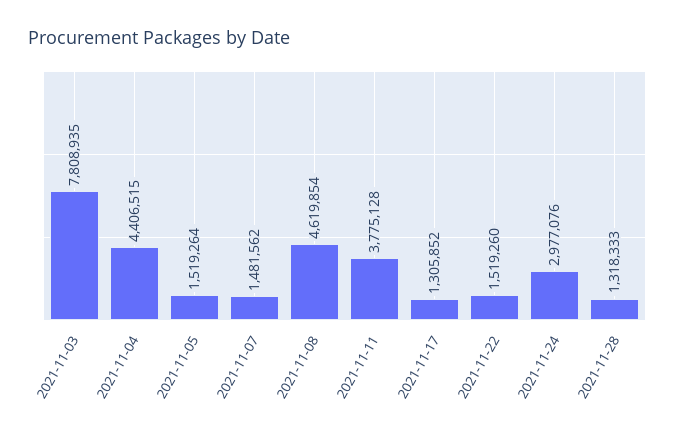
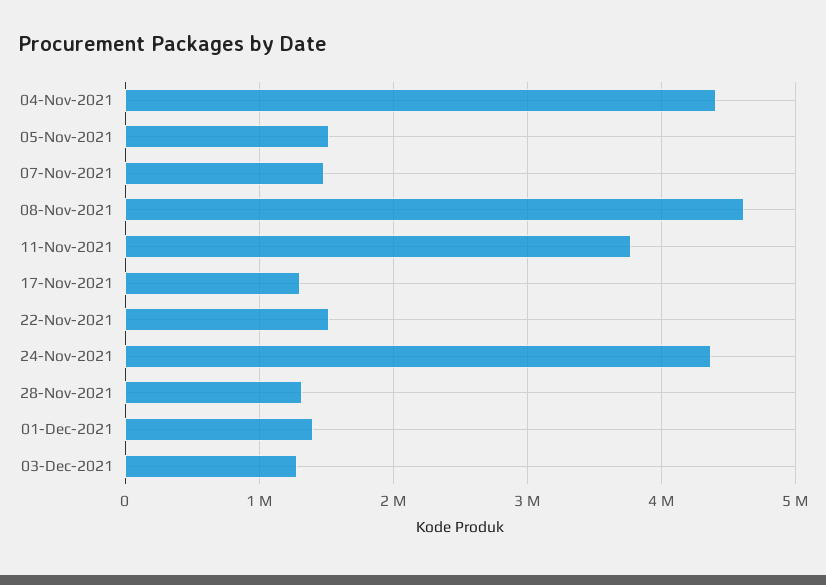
2021-11-03: 7808935 -> none
2021-11-24: 2977076 -> 4400000
01-Dec-2021: none -> 1400000
03-Dec-2021: none -> 1300000

